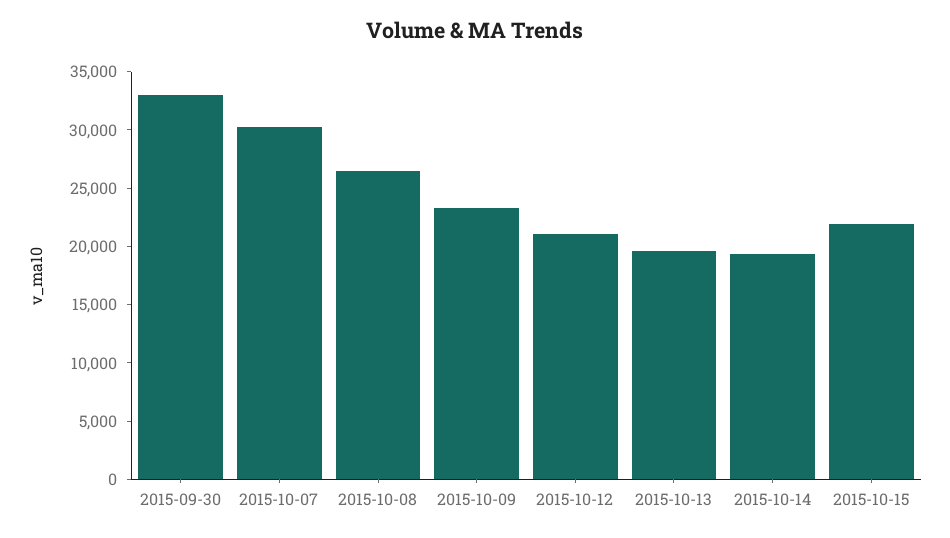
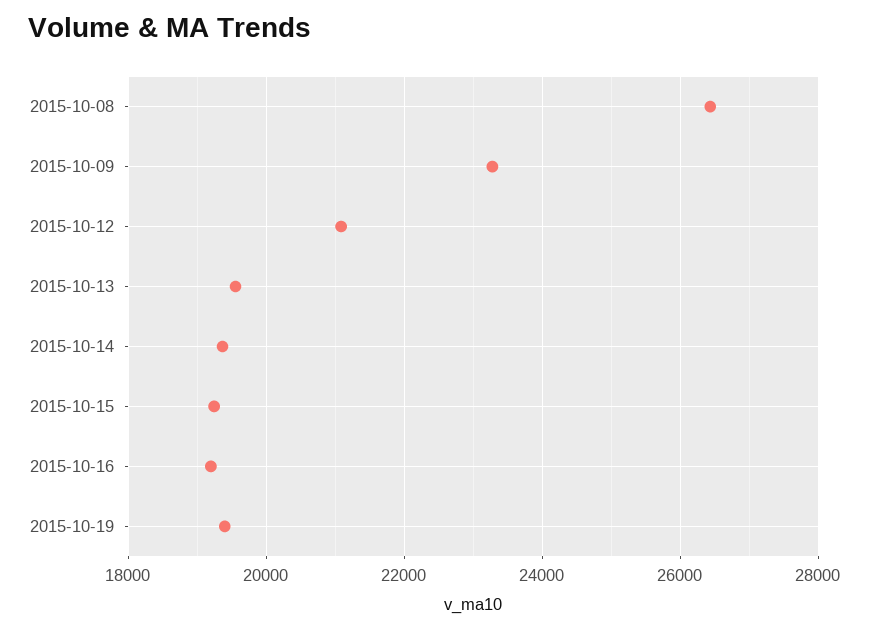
2015-09-30: 33000 -> none
2015-10-07: 30000 -> none
2015-10-15: 22000 -> 19200
2015-10-16: none -> 19200
2015-10-19: none -> 19400

